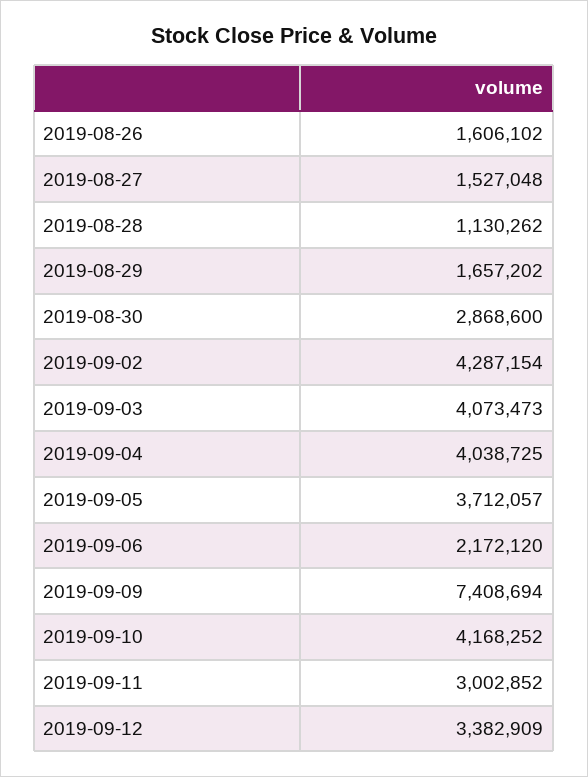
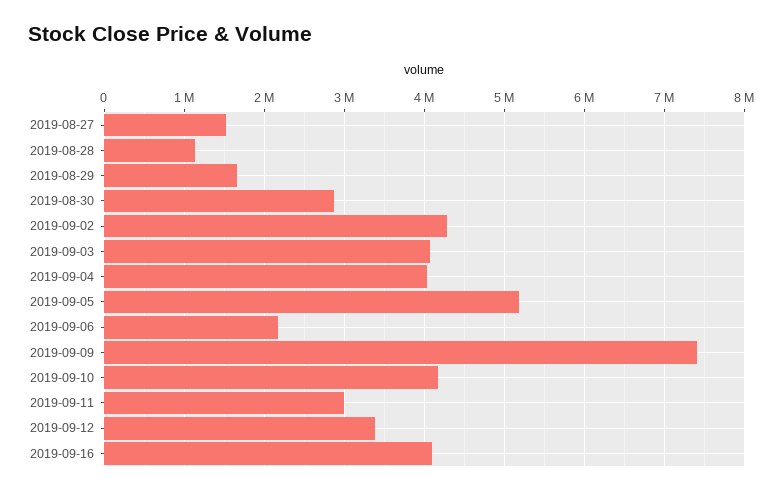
2019-08-26: 1606102 -> none
2019-09-05: 3712057 -> 5200000
2019-09-16: none -> 4100000

